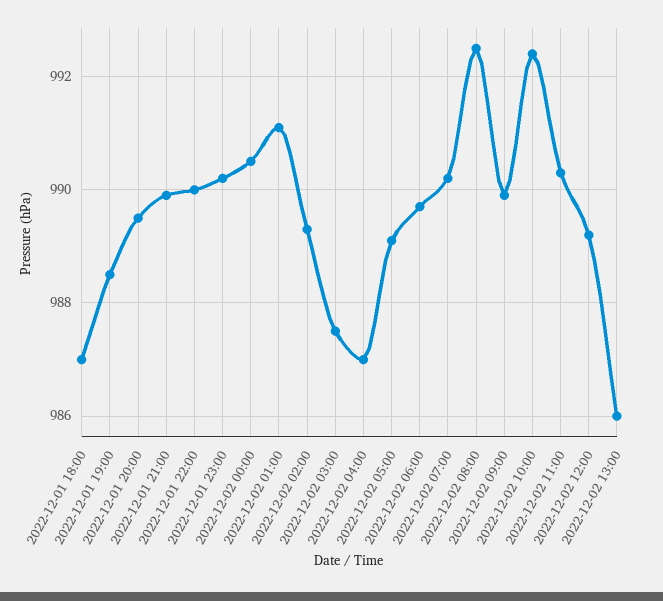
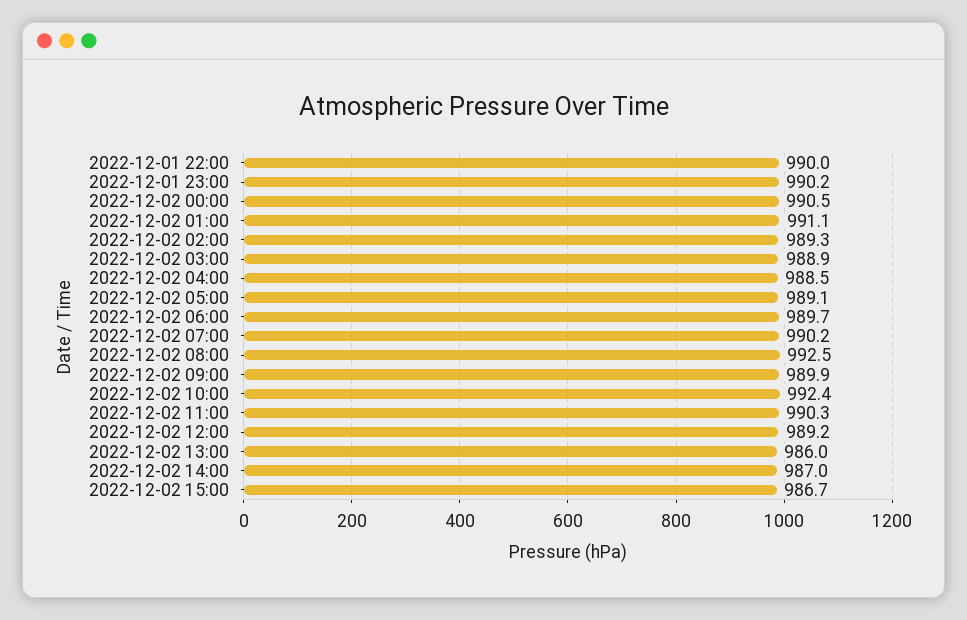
2022-12-01 18:00: 987 -> none
2022-12-01 19:00: 988.5 -> none
2022-12-01 20:00: 989.5 -> none
2022-12-01 21:00: 990 -> none
2022-12-02 03:00: 987.5 -> 988.9
2022-12-02 04:00: 987 -> 988.5
2022-12-02 14:00: none -> 987
2022-12-02 15:00: none -> 986.7

